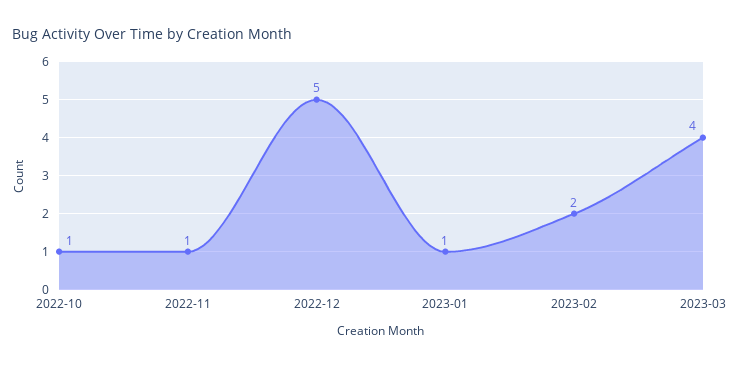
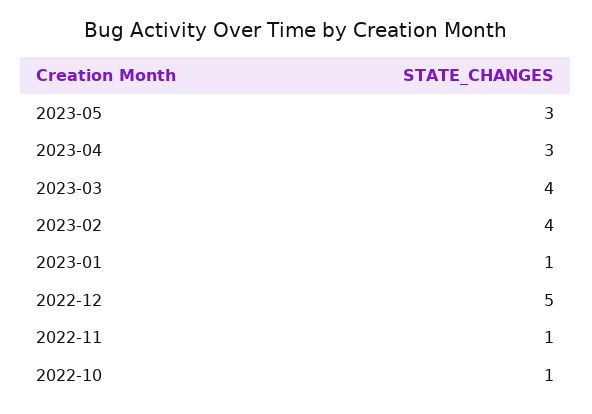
2023-02: 2 -> 4
2023-05: none -> 3
2023-04: none -> 3

